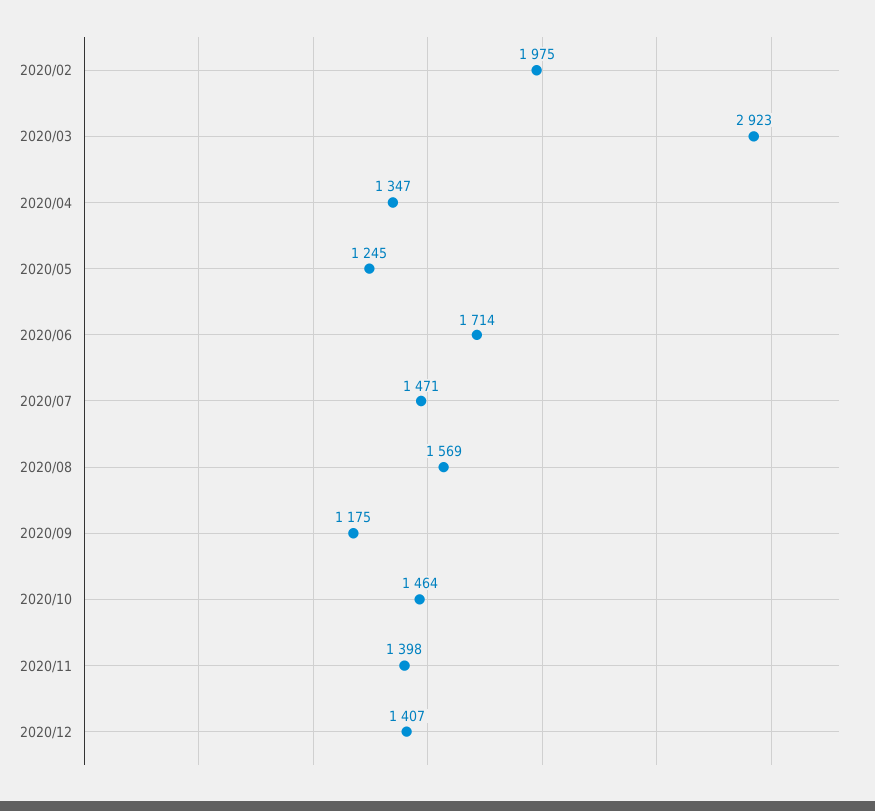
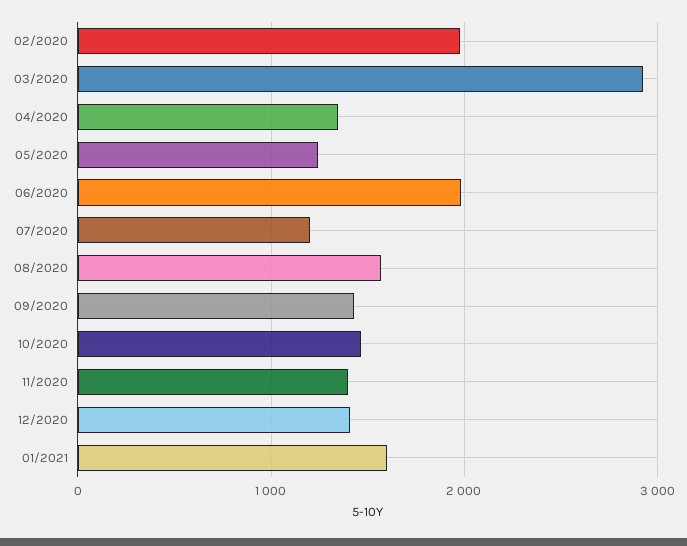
2020/06: 1714 -> 2000
2020/07: 1471 -> 1200
2020/09: 1175 -> 1400
01/2021: none -> 1600

